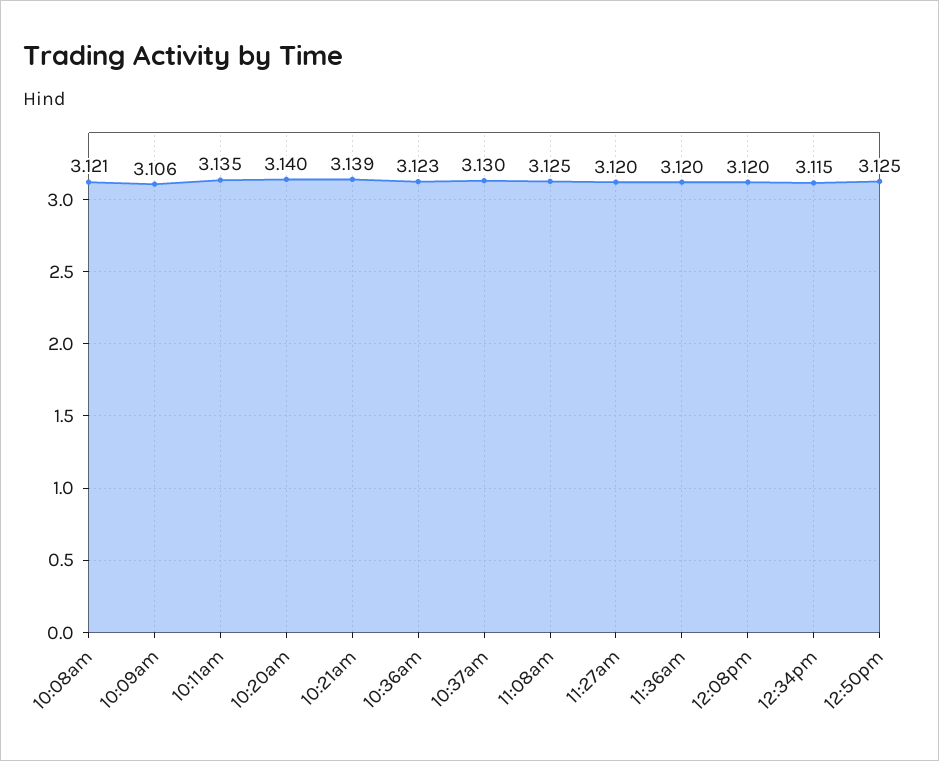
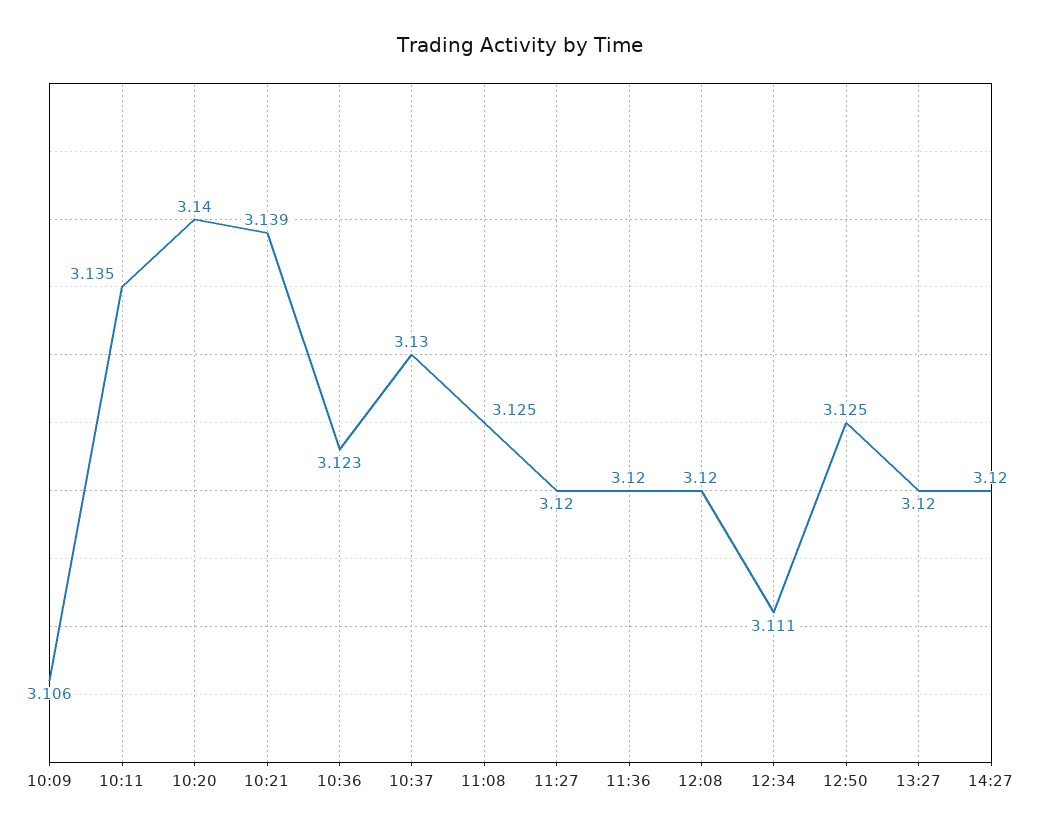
10:08am: 3.121 -> none
12:34pm: 3.115 -> 3.111
13:27: none -> 3.12
14:27: none -> 3.12

